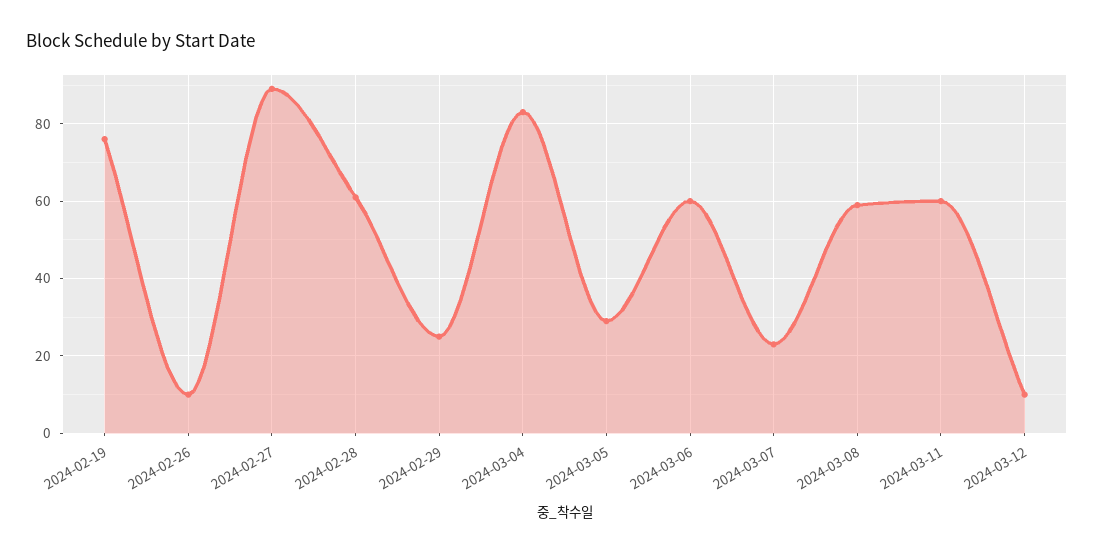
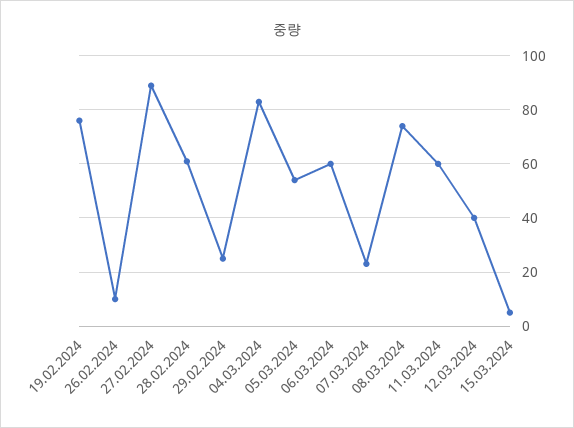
2024-03-05: 30 -> 55
2024-03-08: 60 -> 75
2024-03-12: 10 -> 40
15.03.2024: none -> 5

